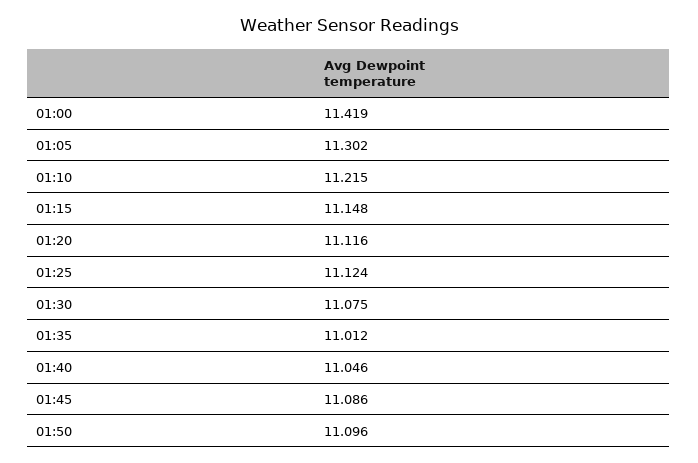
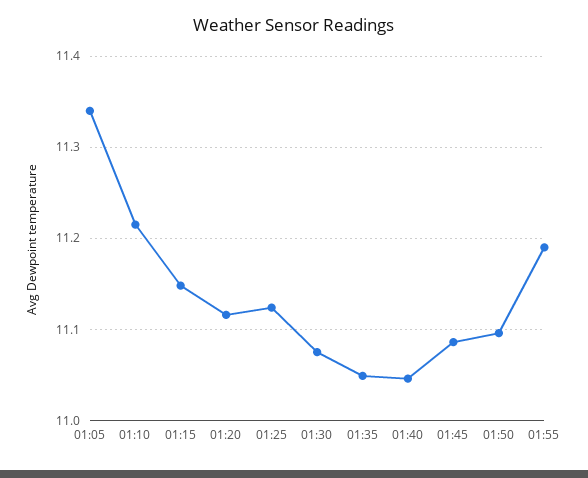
01:00: 11.419 -> none
01:05: 11.302 -> 11.34
01:35: 11.012 -> 11.05
01:55: none -> 11.19

